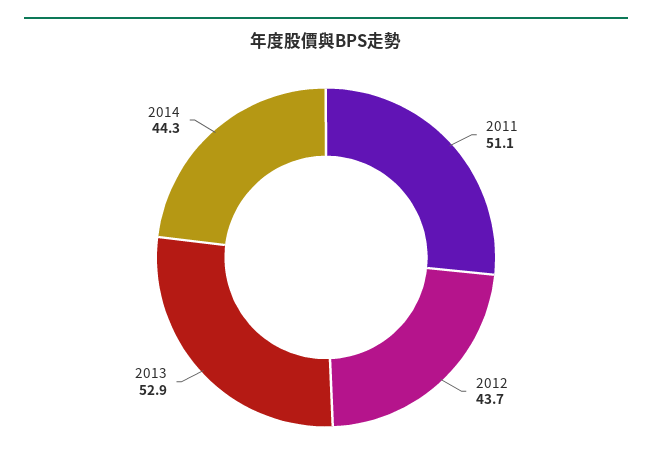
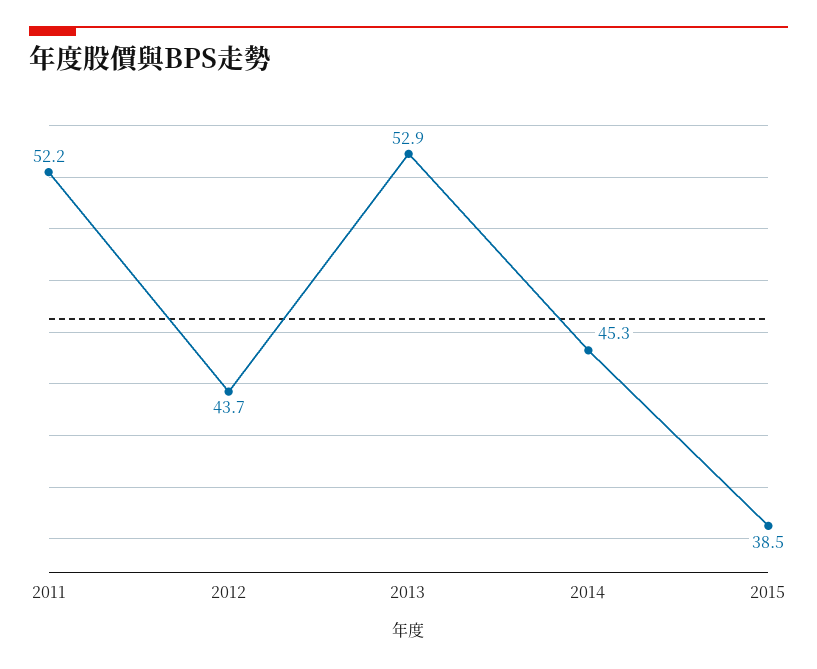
2011: 51.1 -> 52.2
2014: 44.3 -> 45.3
2015: none -> 38.5

